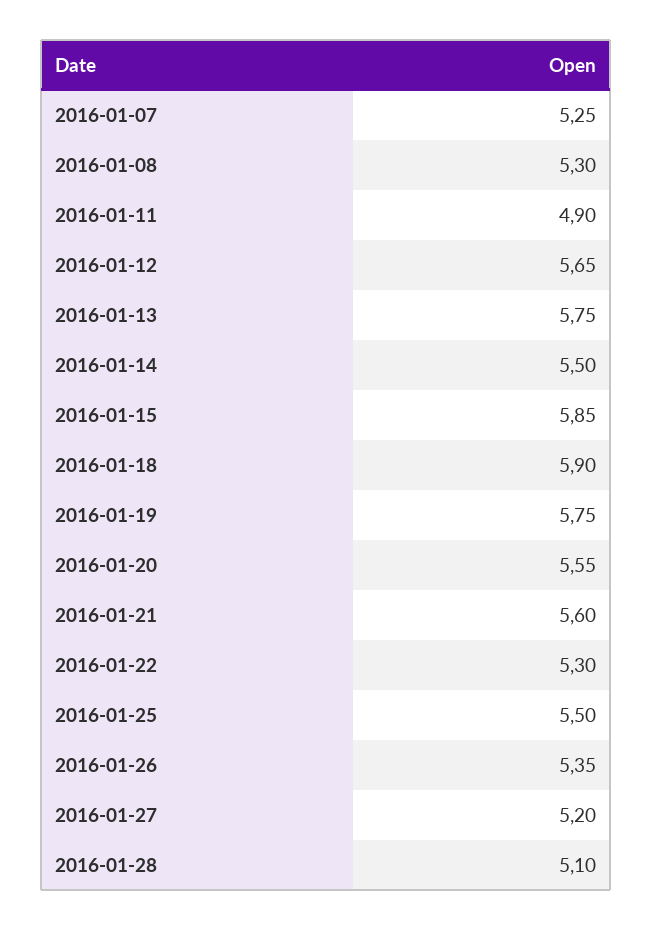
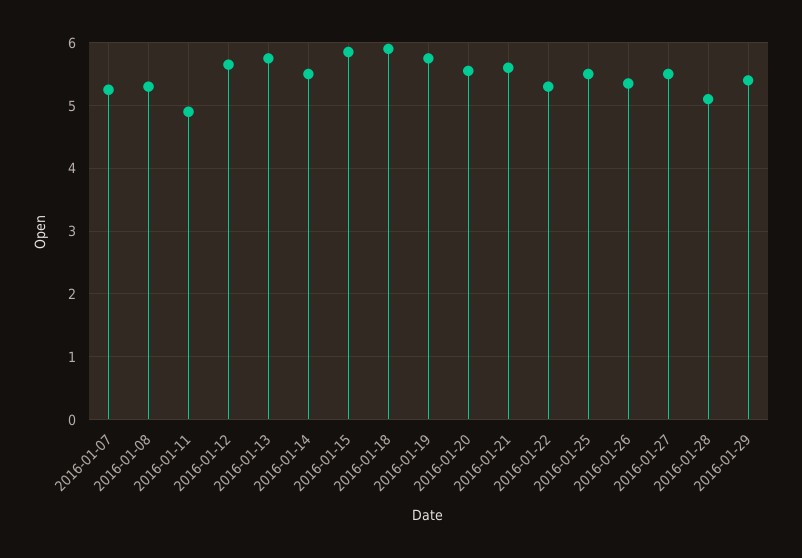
2016-01-27: 5.2 -> 5.5
2016-01-29: none -> 5.4

